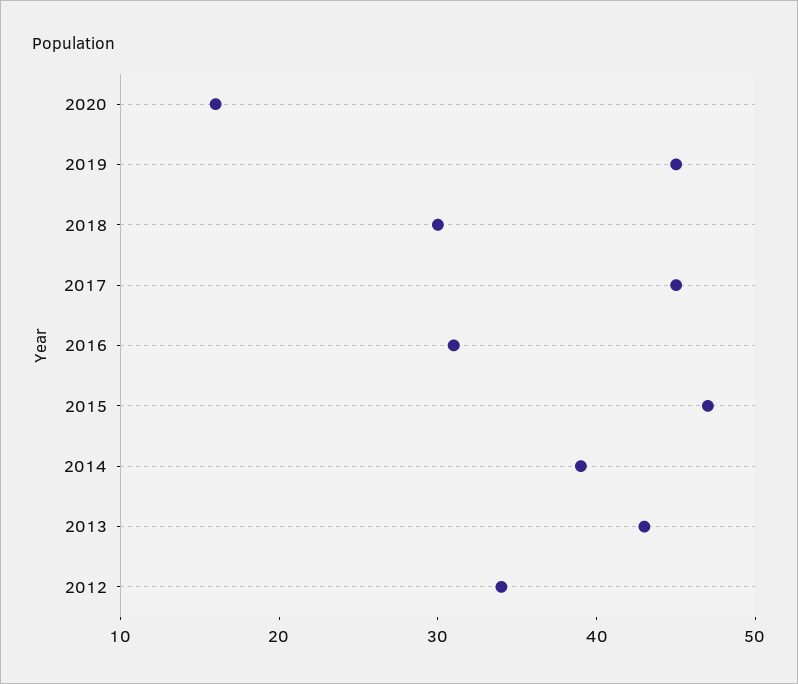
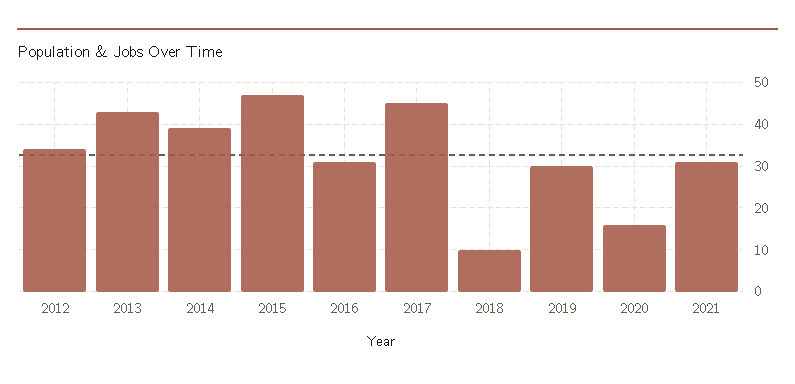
2019: 45 -> 30
2018: 30 -> 10
2021: none -> 30

